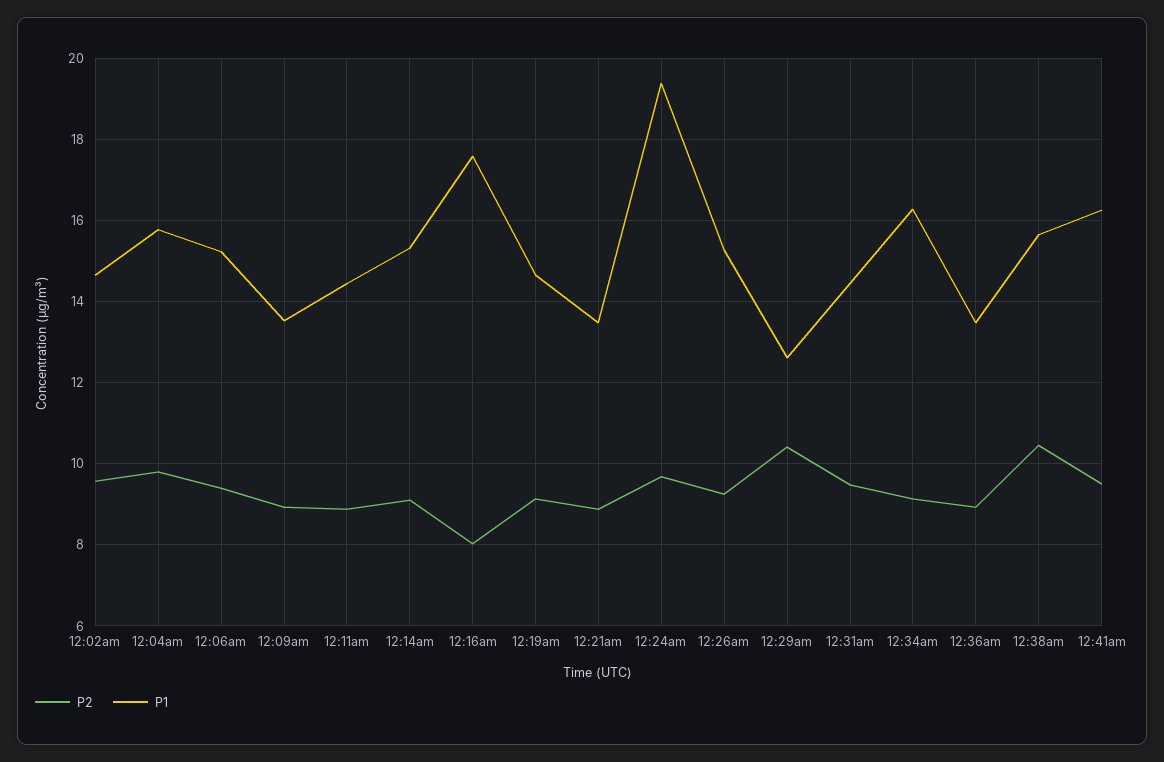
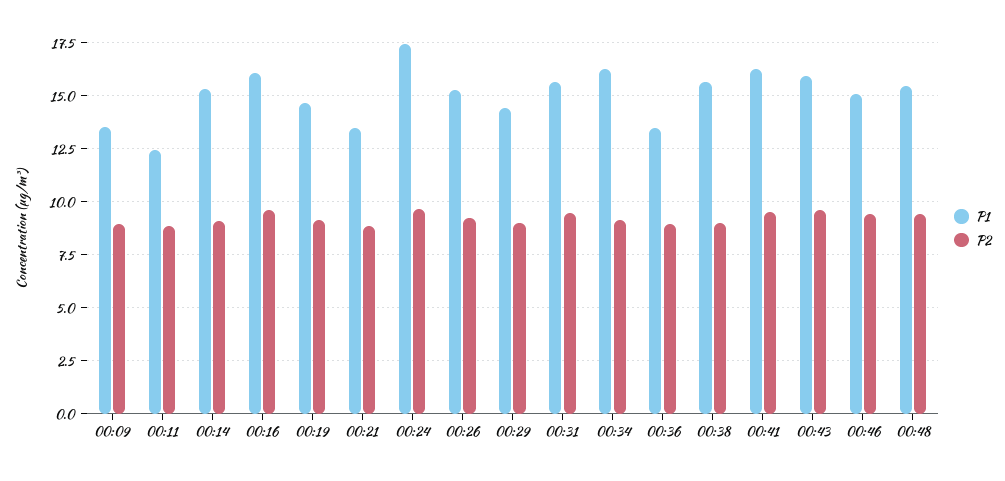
P2, 12:02am: 9.6 -> none
P1, 12:02am: 14.6 -> none
P2, 12:04am: 9.8 -> none
P1, 12:04am: 15.8 -> none
P2, 12:06am: 9.4 -> none
P1, 12:06am: 15.2 -> none
P1, 12:11am: 14.4 -> 12.5
P2, 12:16am: 8 -> 9.5
P1, 12:16am: 17.6 -> 16
P1, 12:24am: 19.4 -> 17.5
P2, 12:29am: 10.4 -> 9
P1, 12:29am: 12.6 -> 14.5
P1, 12:31am: 14.4 -> 15.5
P2, 12:38am: 10.4 -> 9
P1, 00:43: none -> 16
P2, 00:43: none -> 9.5
P1, 00:46: none -> 15
P2, 00:46: none -> 9.5
P1, 00:48: none -> 15.5
P2, 00:48: none -> 9.5

